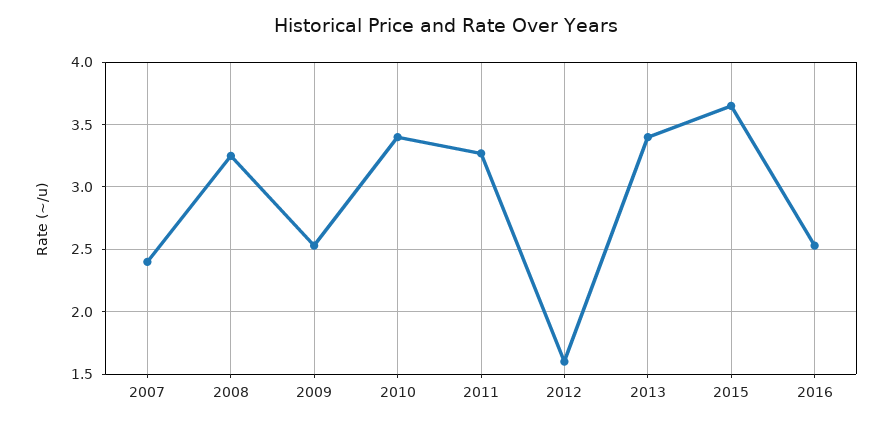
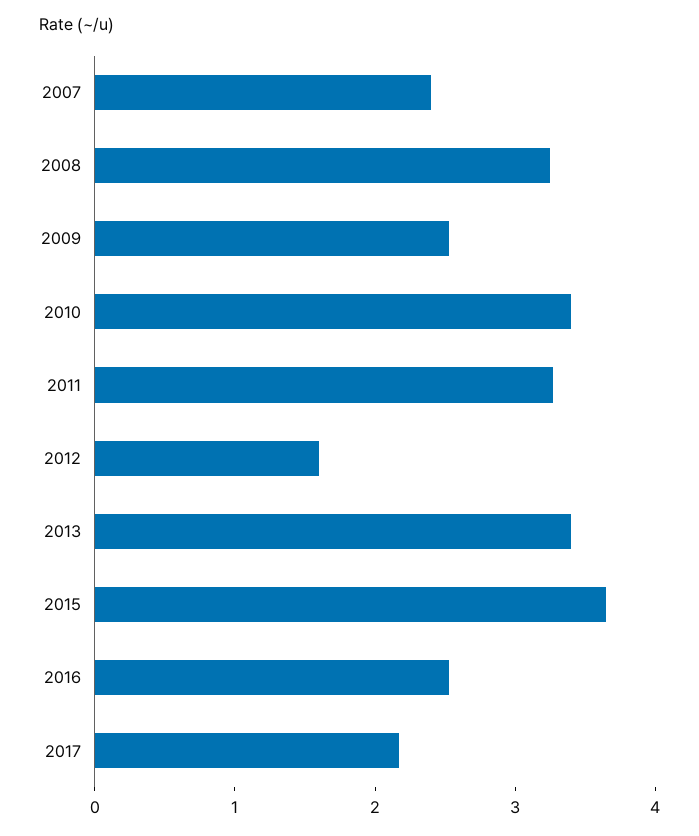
2017: none -> 2.2

